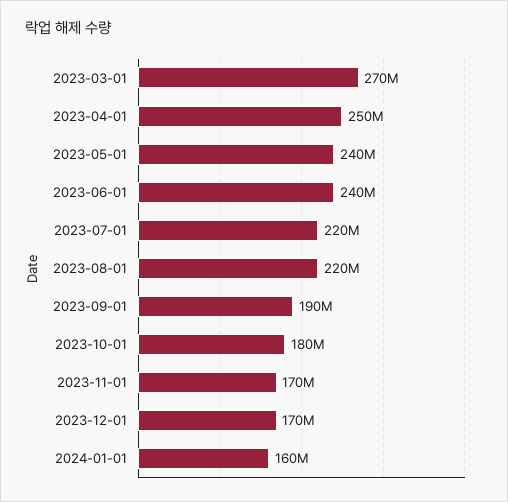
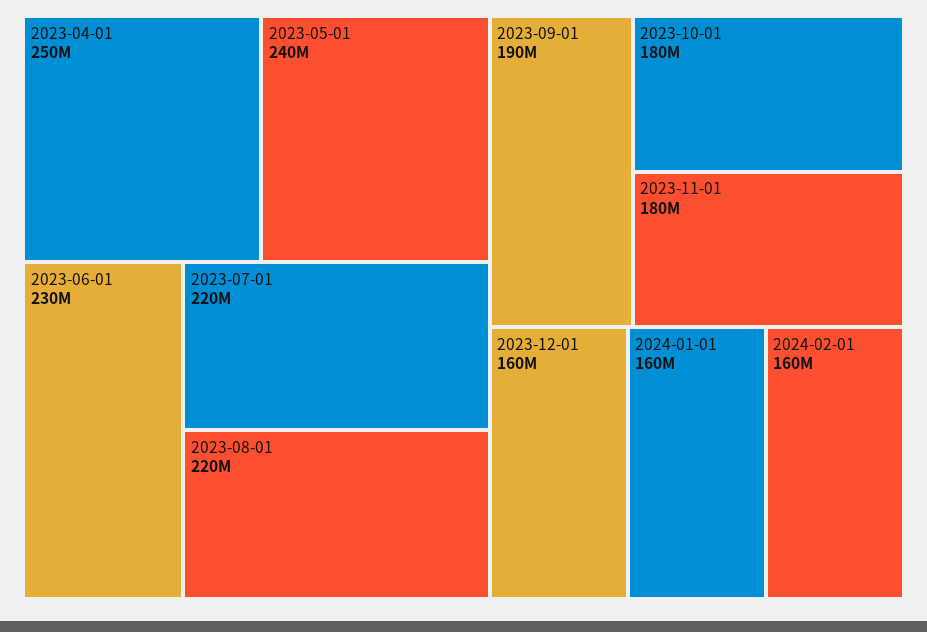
2023-03-01: 270000000 -> none
2023-06-01: 240000000 -> 230000000
2023-11-01: 170000000 -> 180000000
2023-12-01: 170000000 -> 160000000
2024-02-01: none -> 160000000

